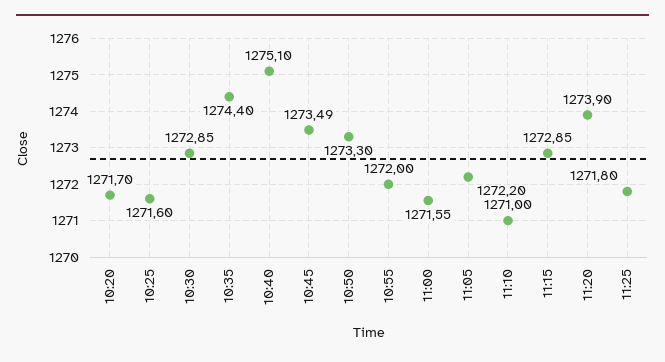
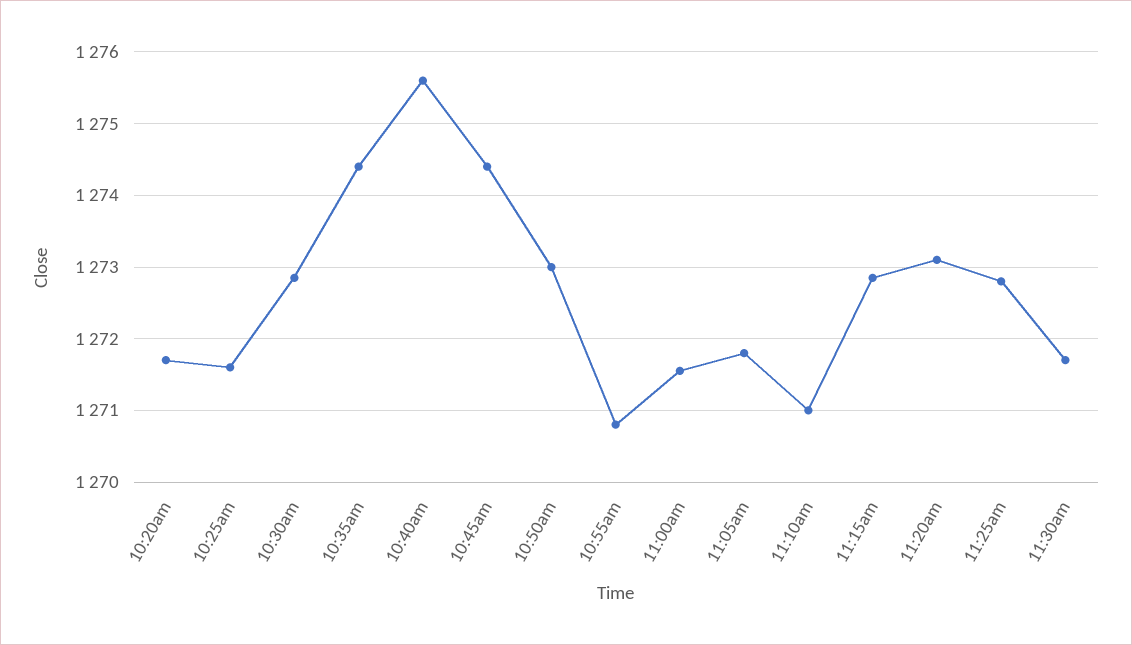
10:40: 1275.1 -> 1275.6
10:45: 1273.49 -> 1274.4
10:50: 1273.3 -> 1273
10:55: 1272 -> 1270.8
11:05: 1272.2 -> 1271.8
11:20: 1273.9 -> 1273.1
11:25: 1271.8 -> 1272.8
11:30am: none -> 1271.7

